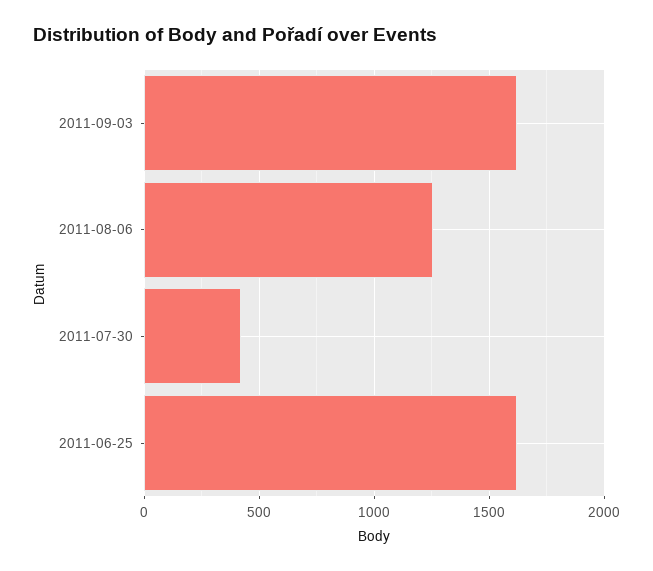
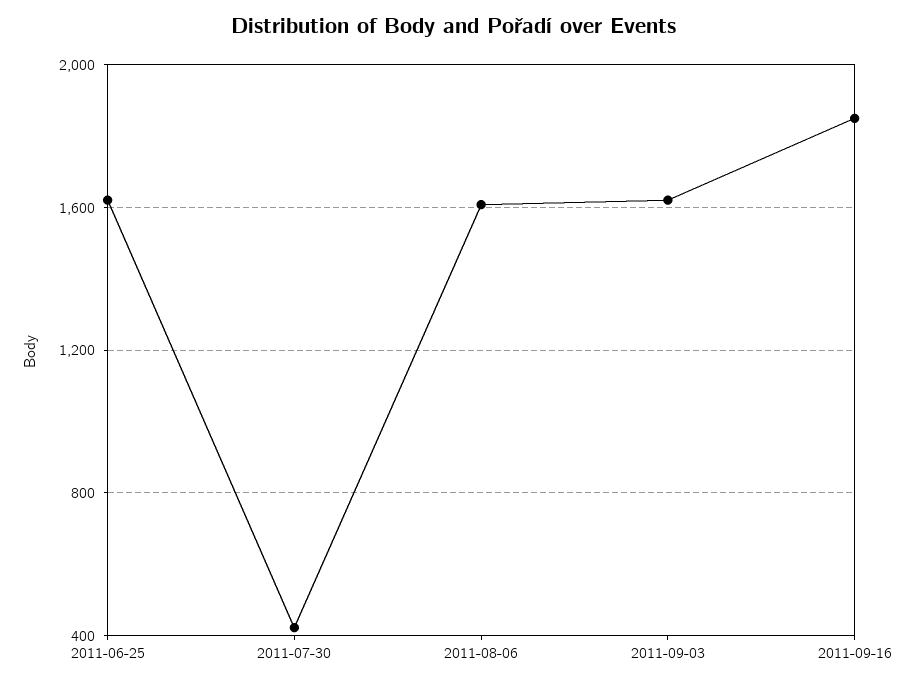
2011-08-06: 1250 -> 1600
2011-09-16: none -> 1850

